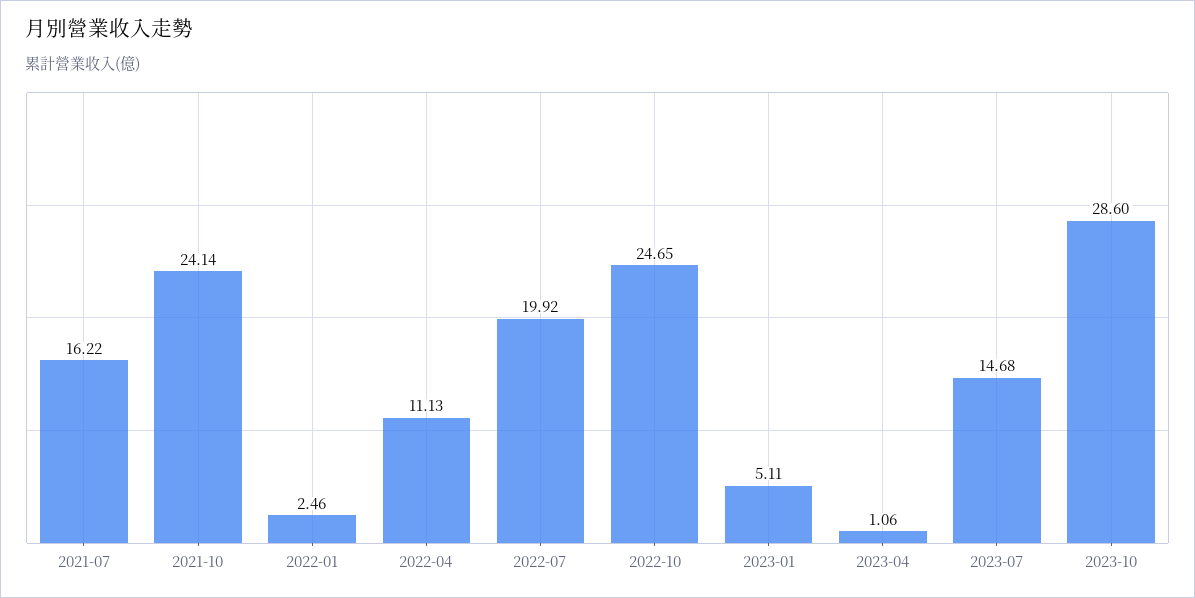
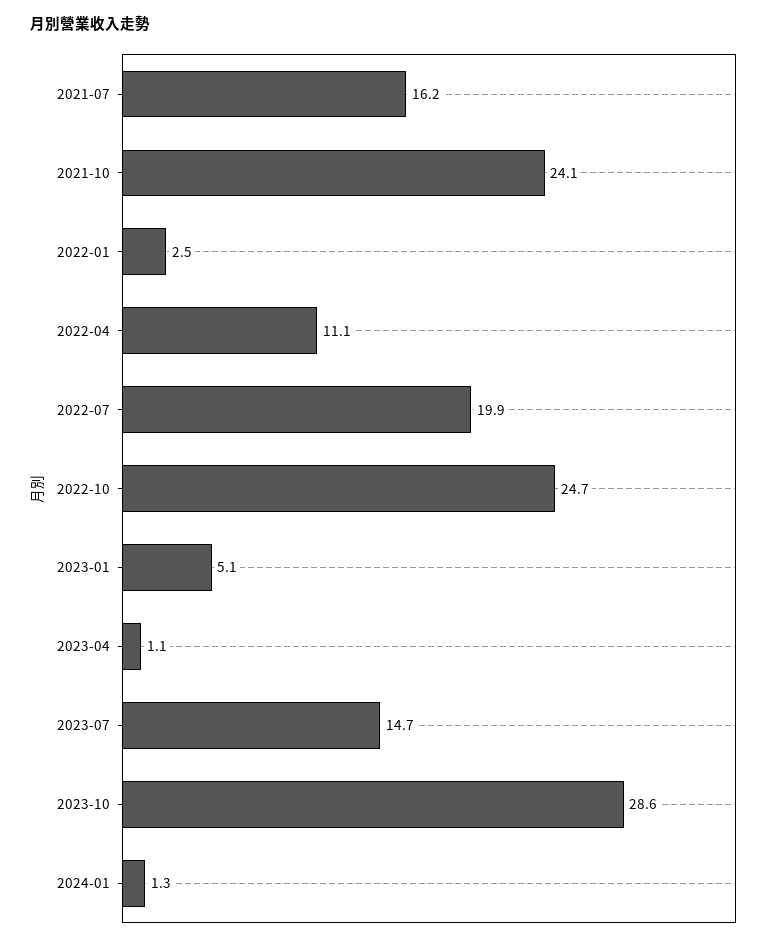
2024-01: none -> 1.3

